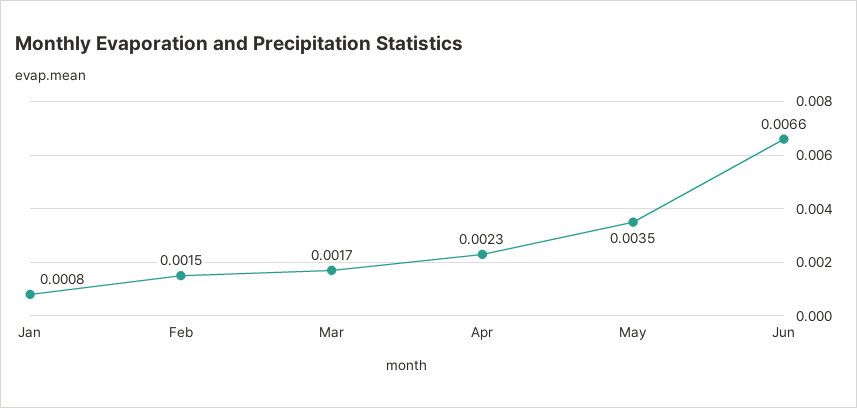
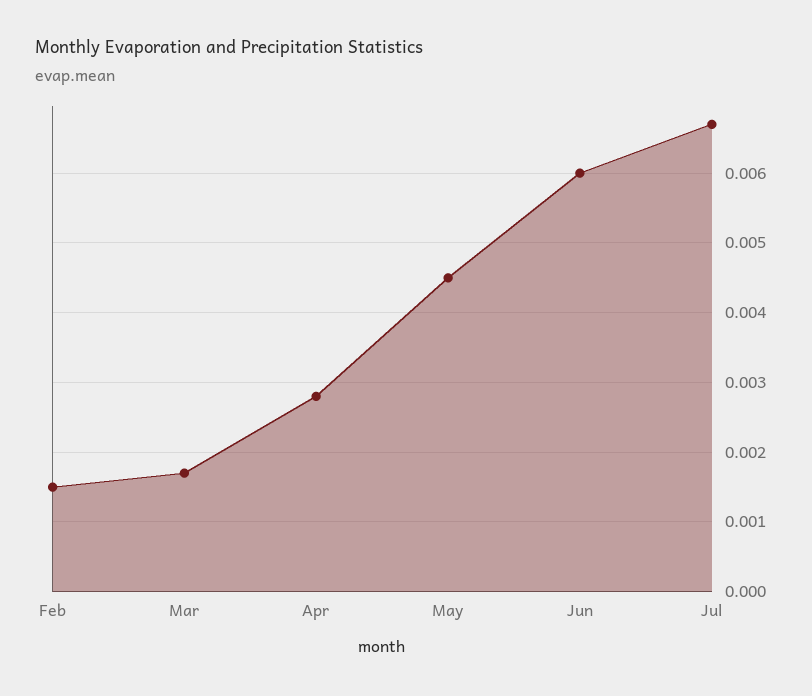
Jan: 0.0008 -> none
Apr: 0.0023 -> 0.0028
May: 0.0035 -> 0.0045
Jun: 0.0066 -> 0.006
Jul: none -> 0.0067

